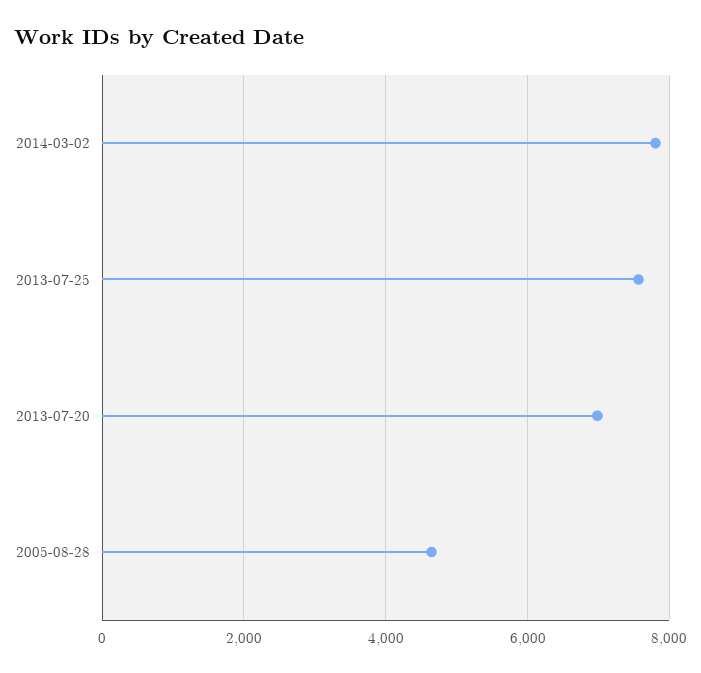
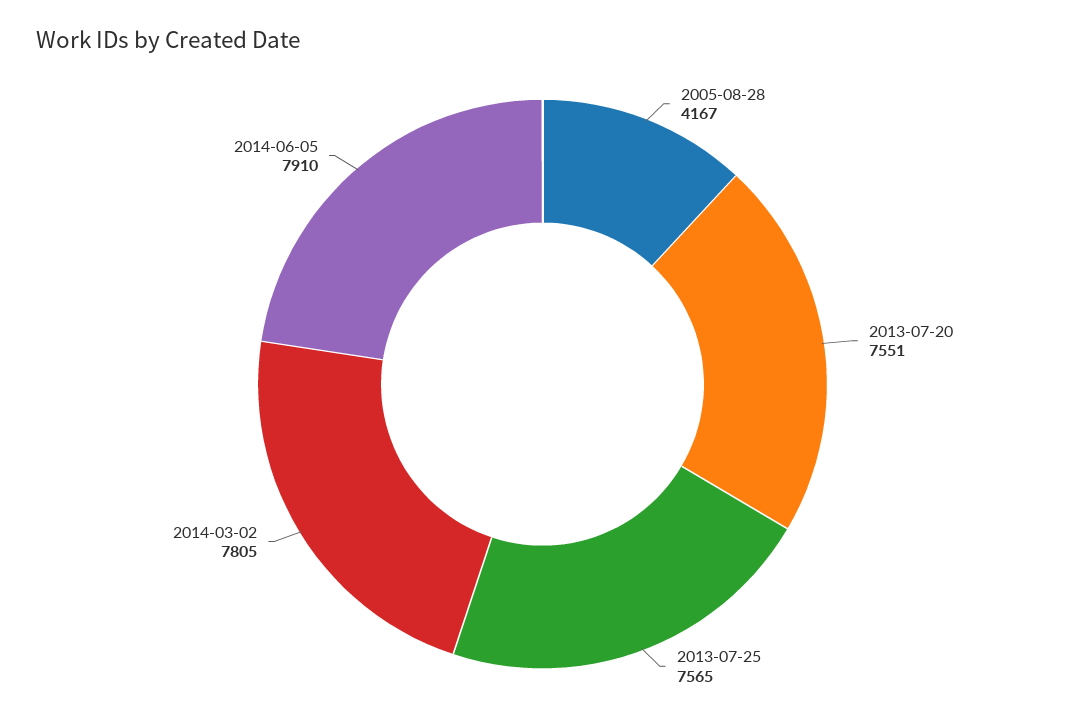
2013-07-20: 7000 -> 7551
2005-08-28: 4600 -> 4167
2014-06-05: none -> 7910

